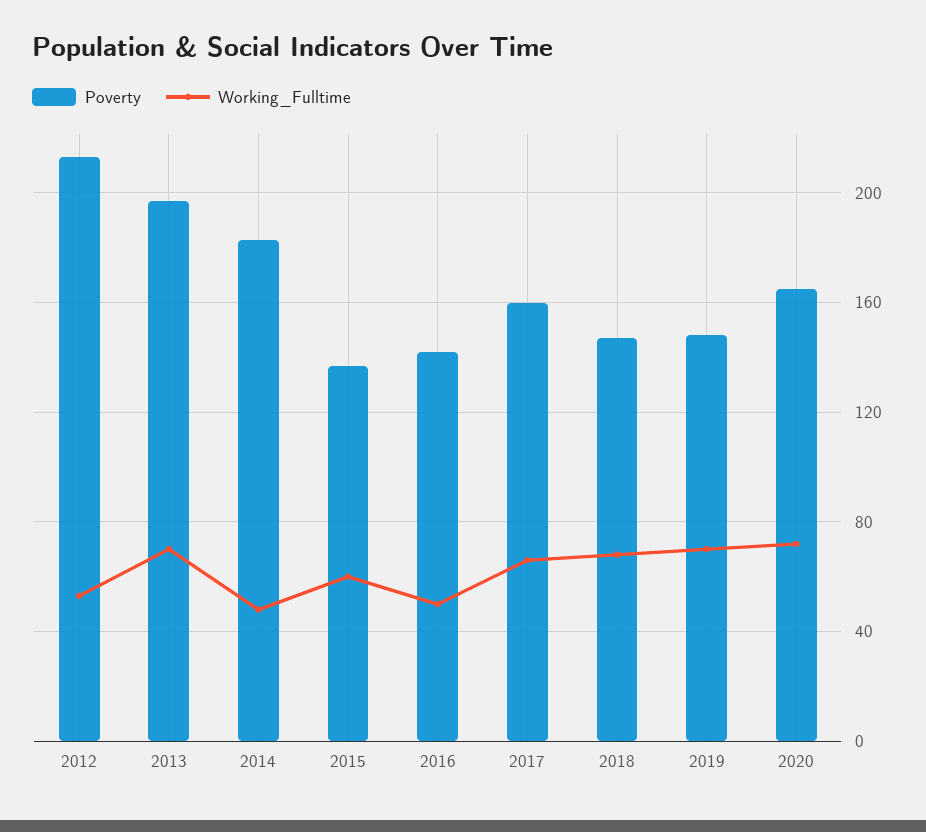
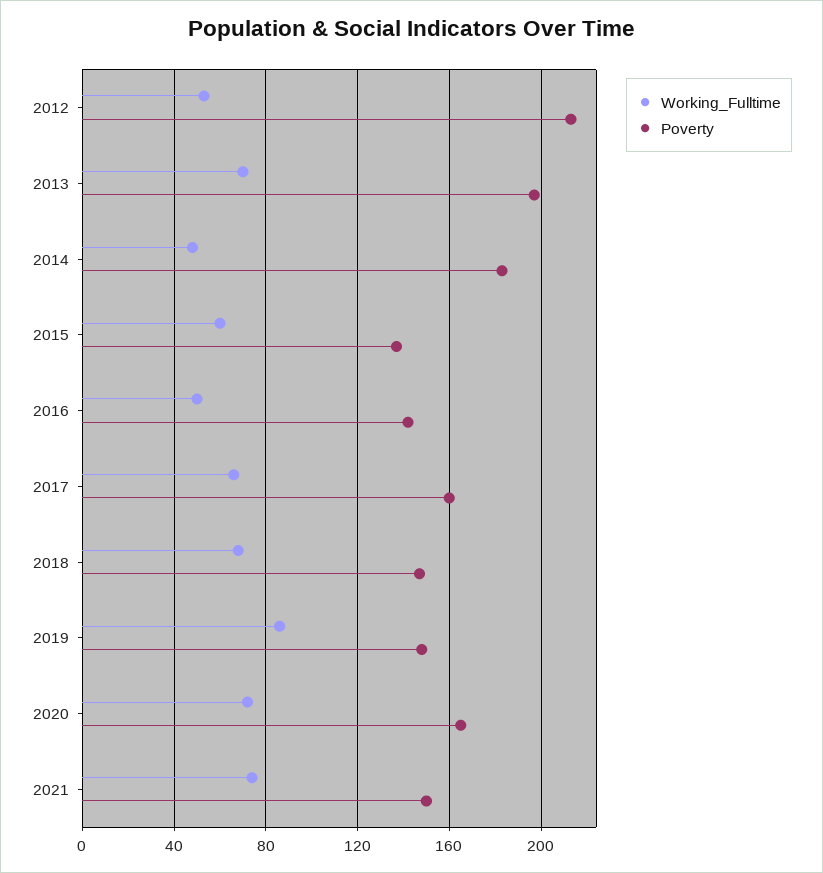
Working_Fulltime, 2019: 70 -> 85
Working_Fulltime, 2021: none -> 75
Poverty, 2021: none -> 150

